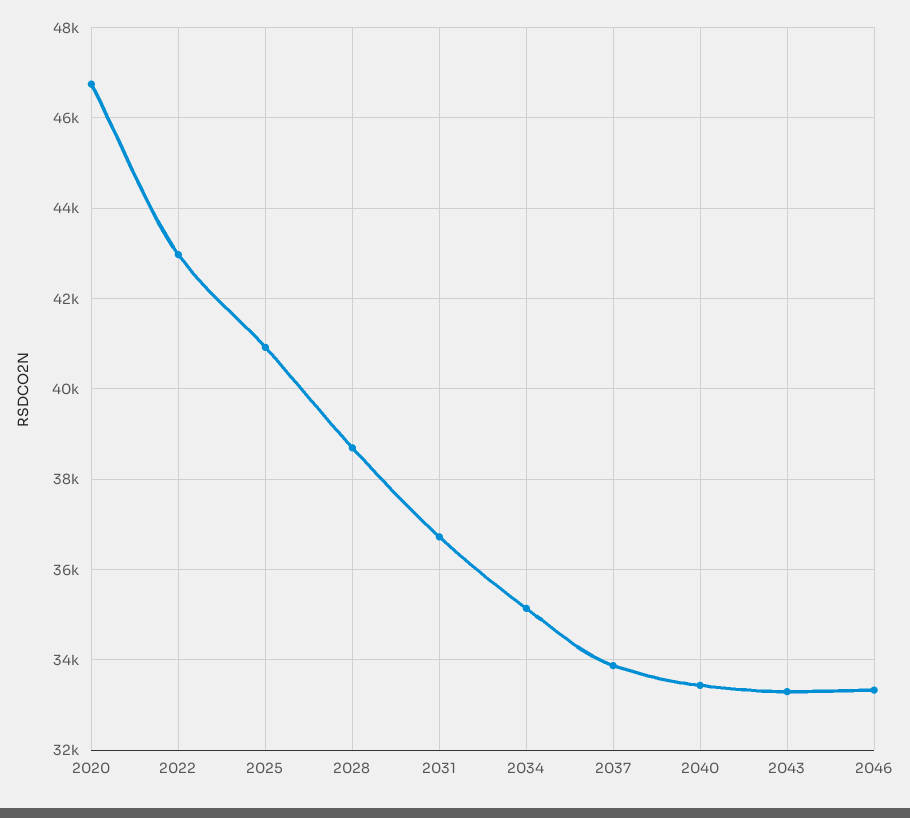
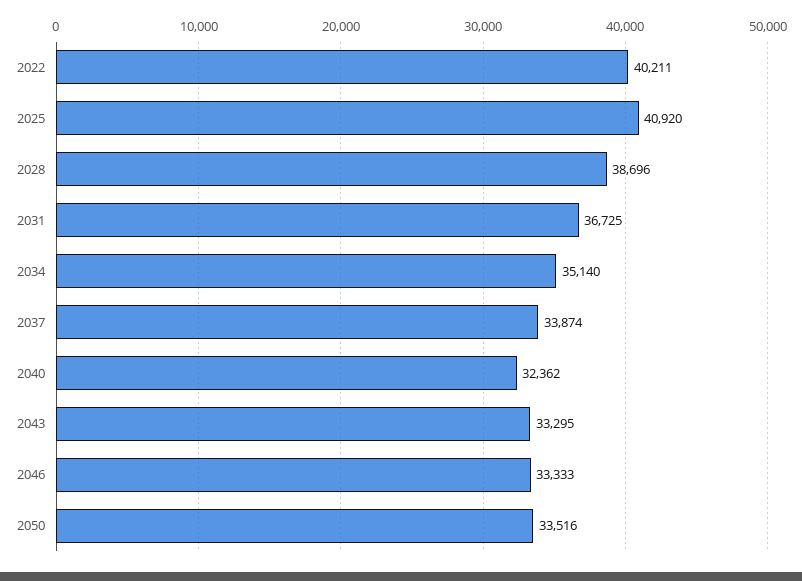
2020: 46800 -> none
2022: 43000 -> 40211
2040: 33400 -> 32362
2050: none -> 33516

